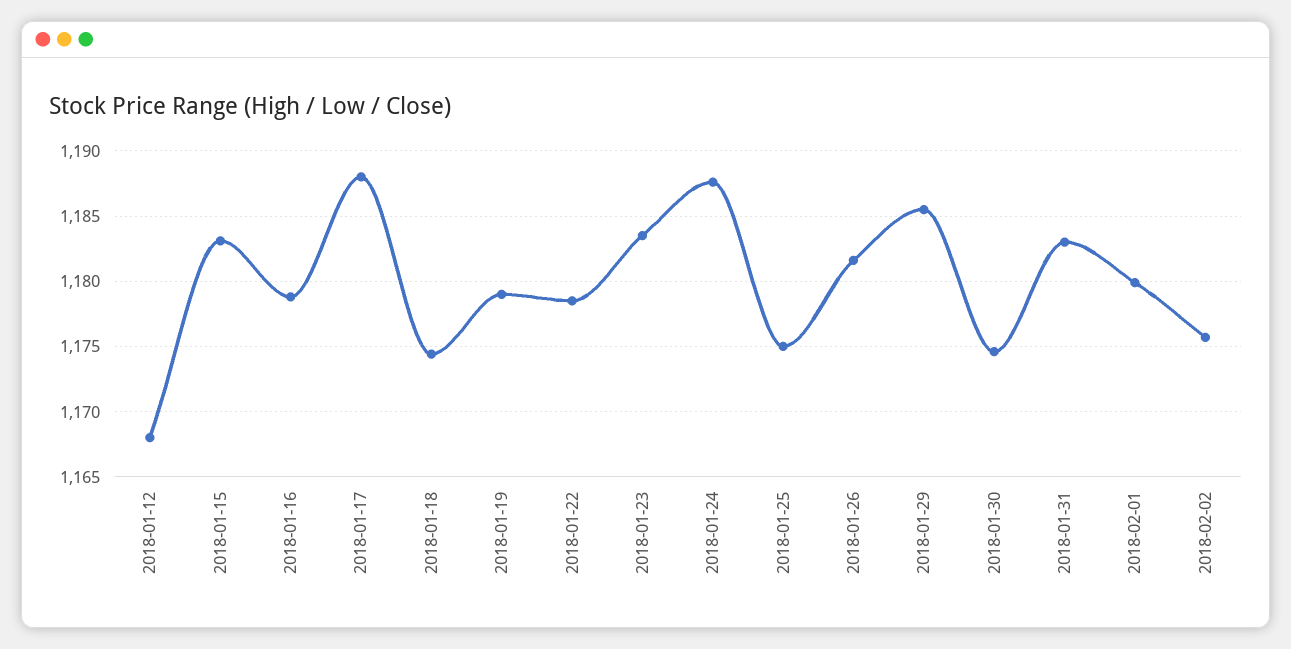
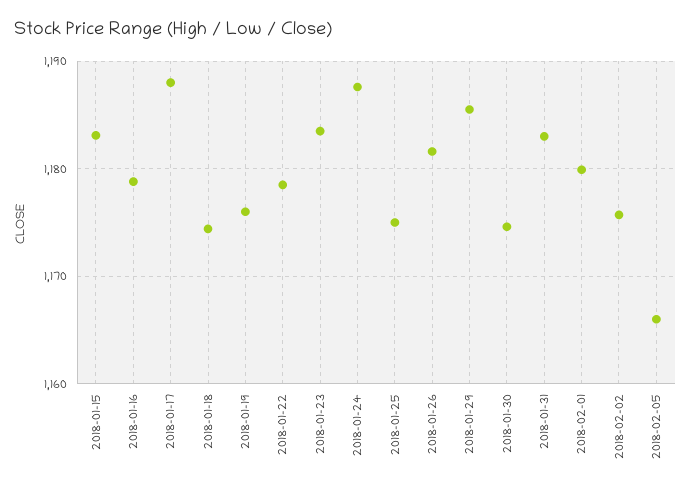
2018-01-12: 1168 -> none
2018-01-19: 1179 -> 1176
2018-02-05: none -> 1166

